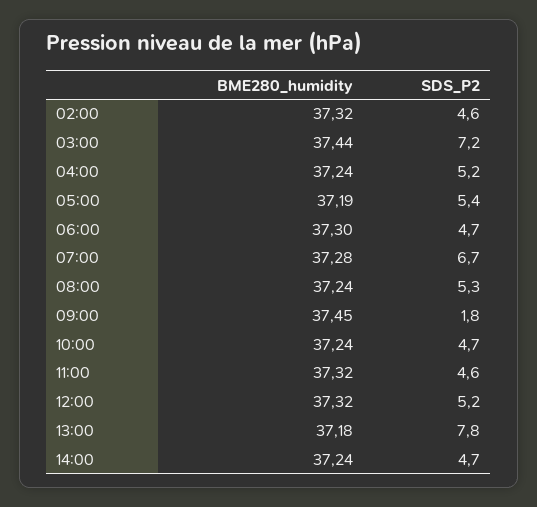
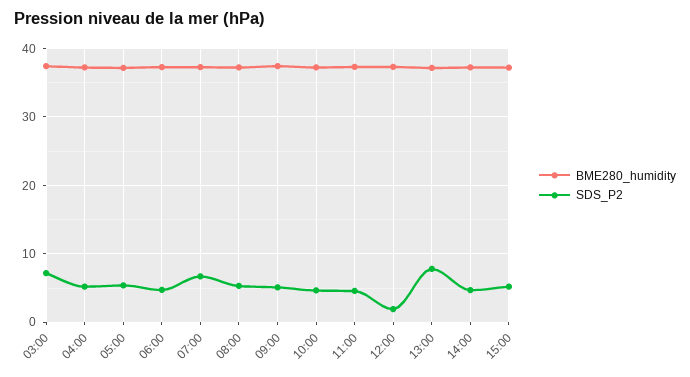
BME280_humidity, 02:00: 37.32 -> none
SDS_P2, 02:00: 4.6 -> none
SDS_P2, 09:00: 1.8 -> 5
SDS_P2, 12:00: 5.2 -> 2
BME280_humidity, 15:00: none -> 37
SDS_P2, 15:00: none -> 5

